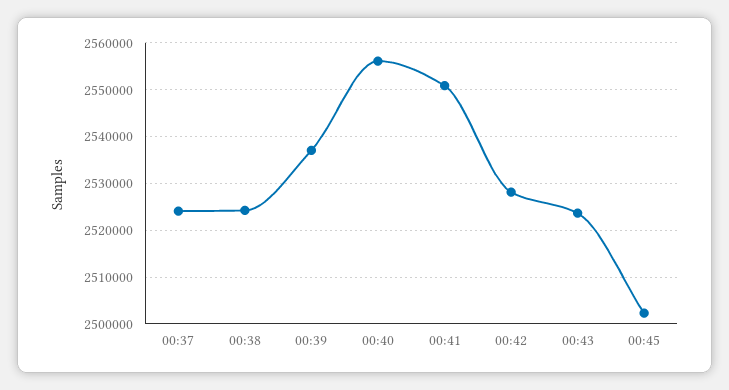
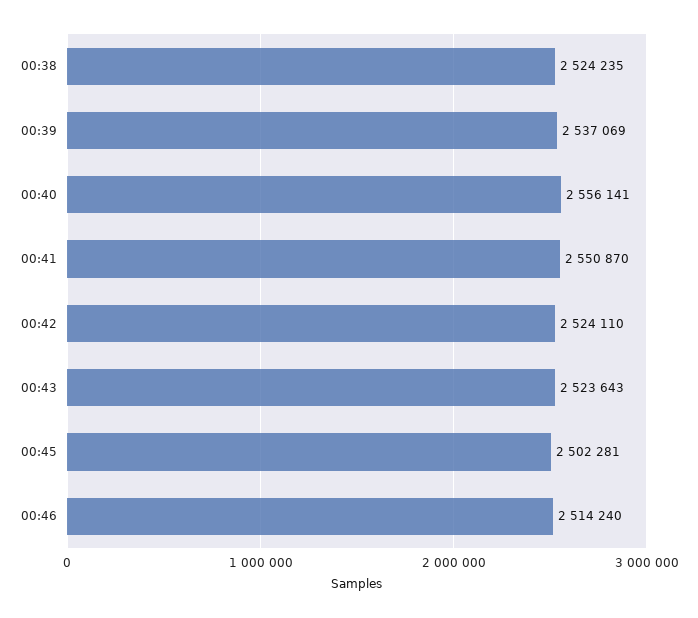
00:37: 2524000 -> none
00:42: 2528000 -> 2524110
00:46: none -> 2514240

